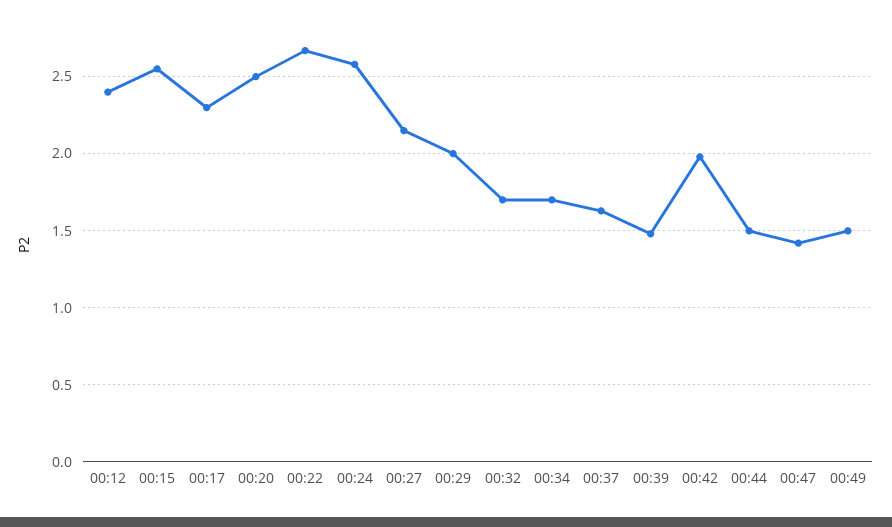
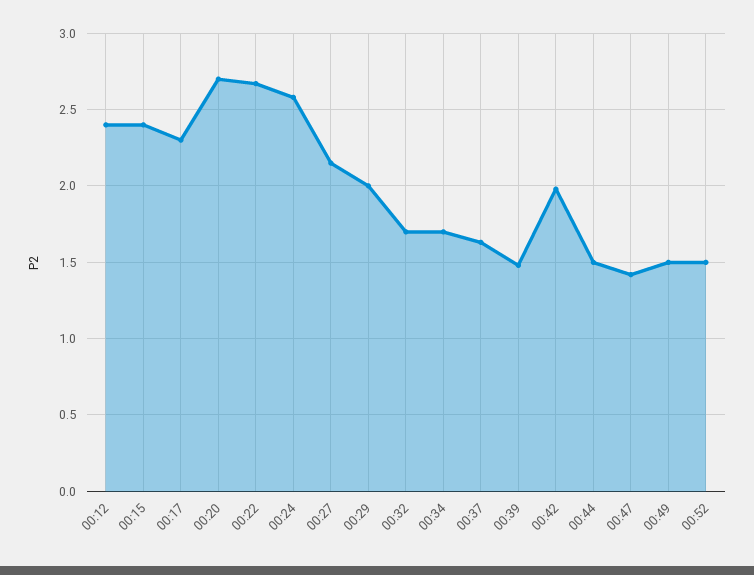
00:15: 2.55 -> 2.4
00:20: 2.5 -> 2.7
00:52: none -> 1.5

